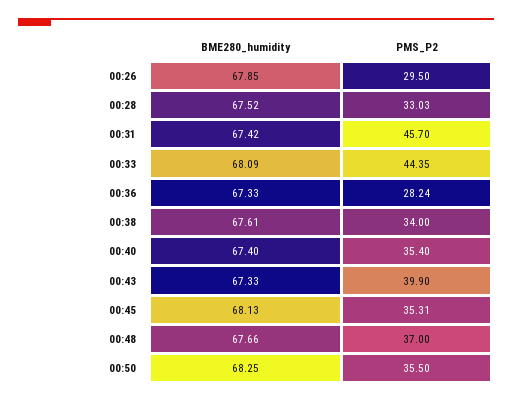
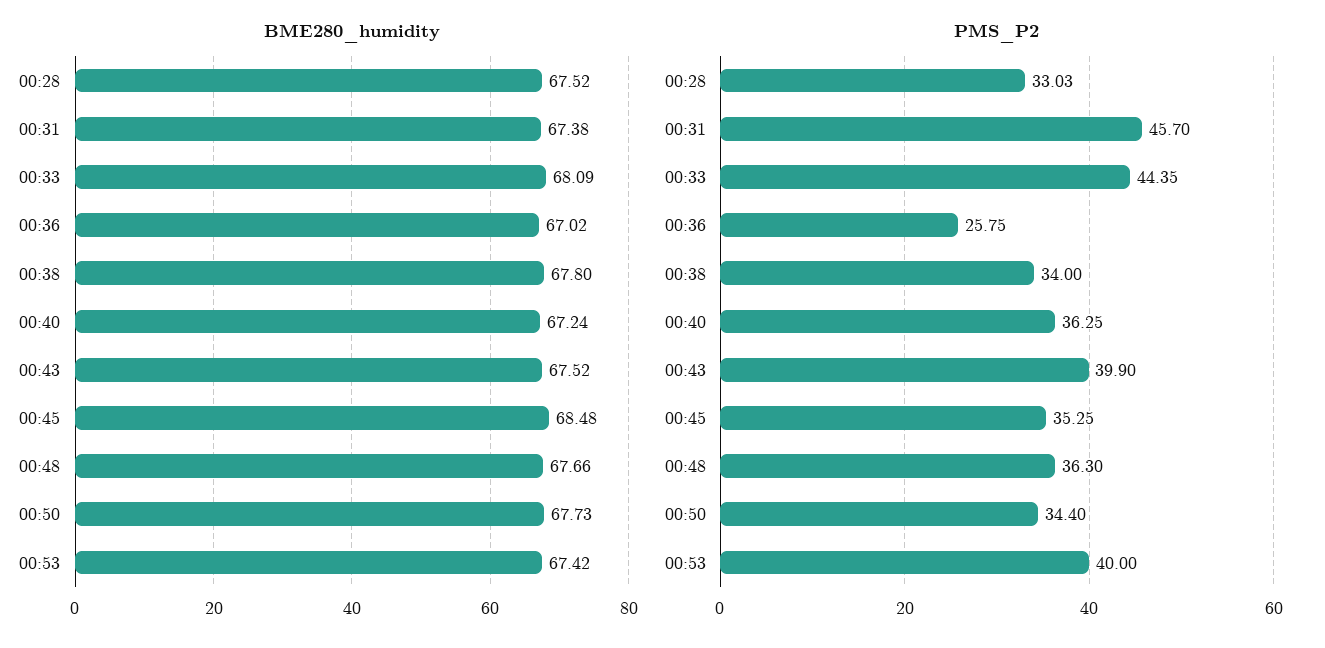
BME280_humidity, 00:26: 67.85 -> none
PMS_P2, 00:26: 29.5 -> none
BME280_humidity, 00:31: 67.42 -> 67.38
BME280_humidity, 00:36: 67.33 -> 67.02
PMS_P2, 00:36: 28.24 -> 25.75
BME280_humidity, 00:38: 67.61 -> 67.8
BME280_humidity, 00:40: 67.4 -> 67.24
PMS_P2, 00:40: 35.4 -> 36.25
BME280_humidity, 00:43: 67.33 -> 67.52
BME280_humidity, 00:45: 68.13 -> 68.48
PMS_P2, 00:45: 35.31 -> 35.25
PMS_P2, 00:48: 37 -> 36.3
BME280_humidity, 00:50: 68.25 -> 67.73
PMS_P2, 00:50: 35.5 -> 34.4
BME280_humidity, 00:53: none -> 67.42
PMS_P2, 00:53: none -> 40

